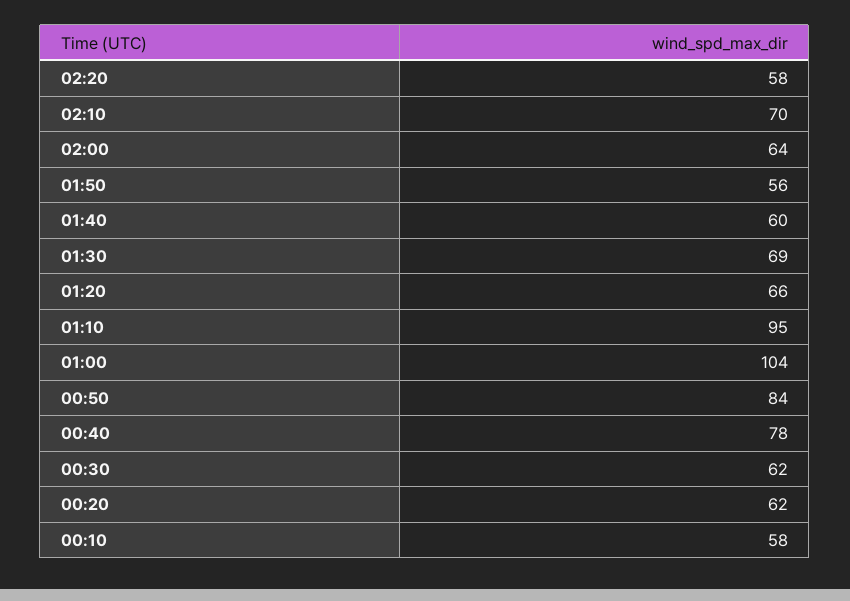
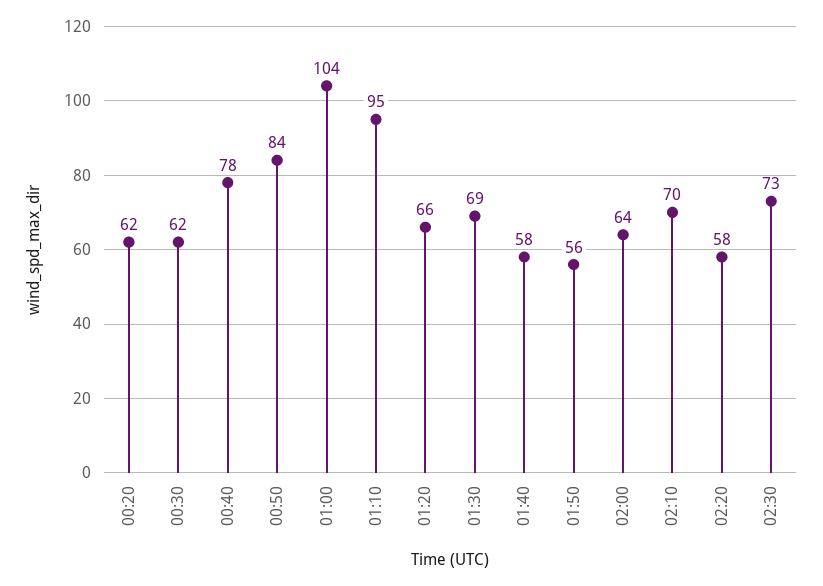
01:40: 60 -> 58
00:10: 58 -> none
02:30: none -> 73

